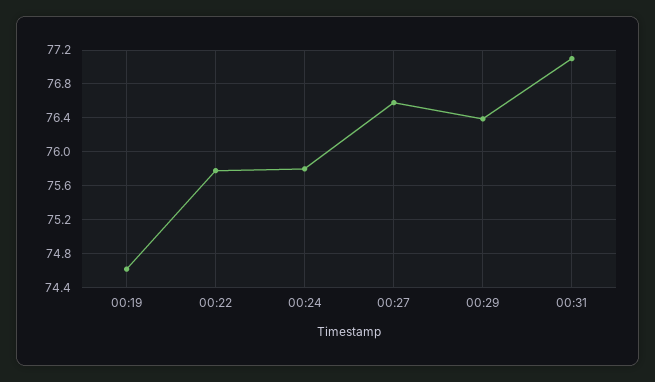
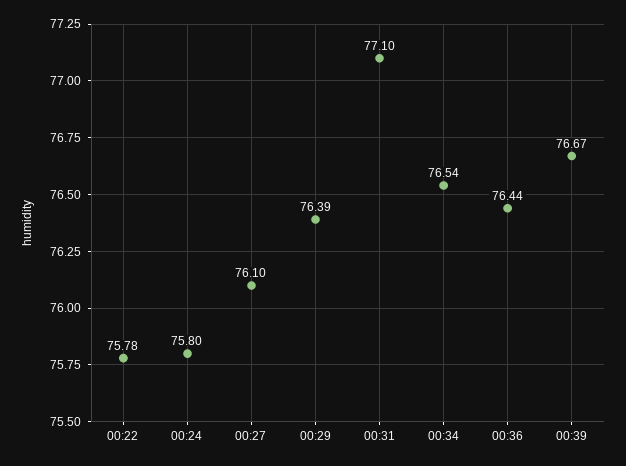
00:19: 74.6 -> none
00:27: 76.6 -> 76.1
00:34: none -> 76.54
00:36: none -> 76.44
00:39: none -> 76.67

